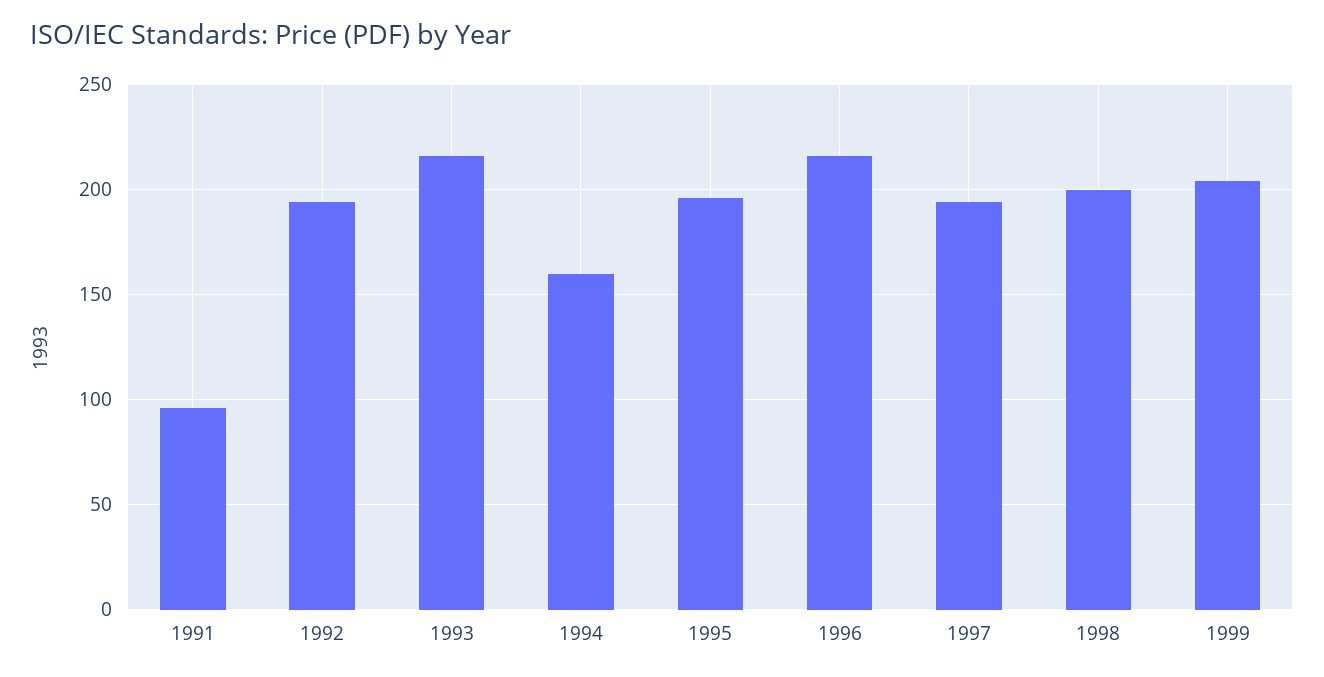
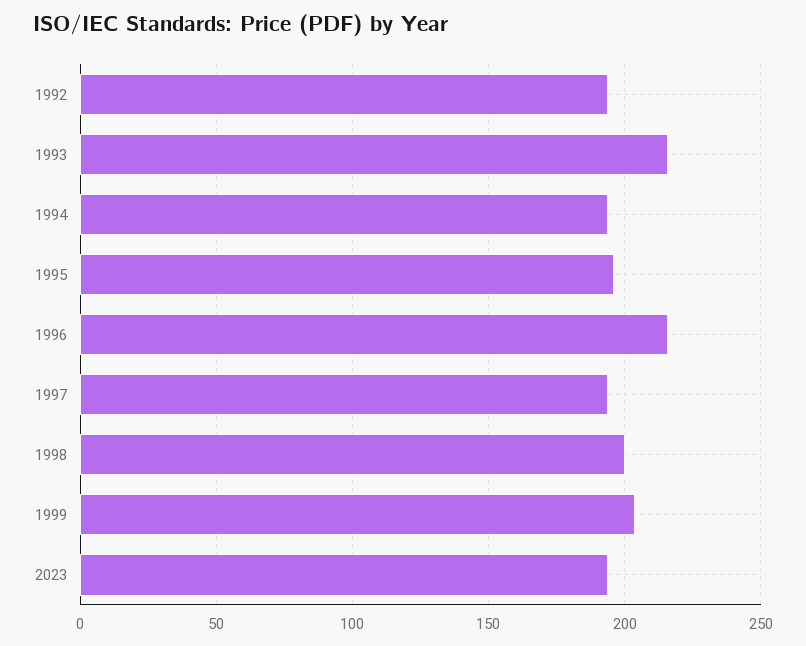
1991: 95 -> none
1994: 160 -> 195
2023: none -> 195

